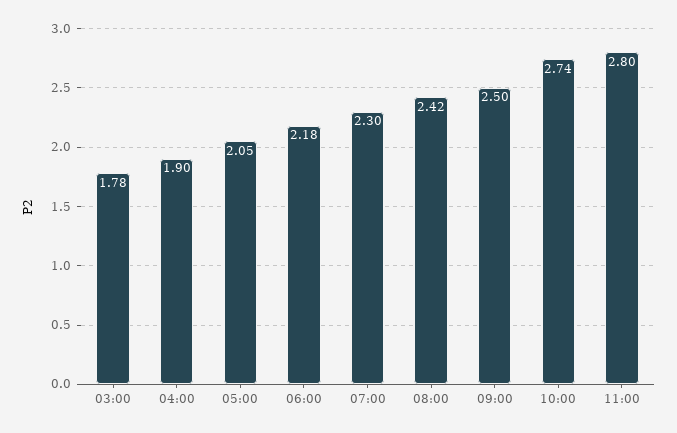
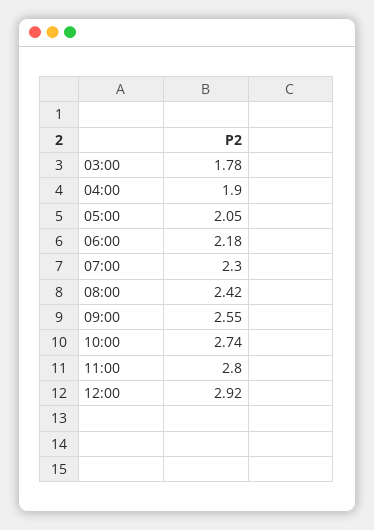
09:00: 2.5 -> 2.55
12:00: none -> 2.92

